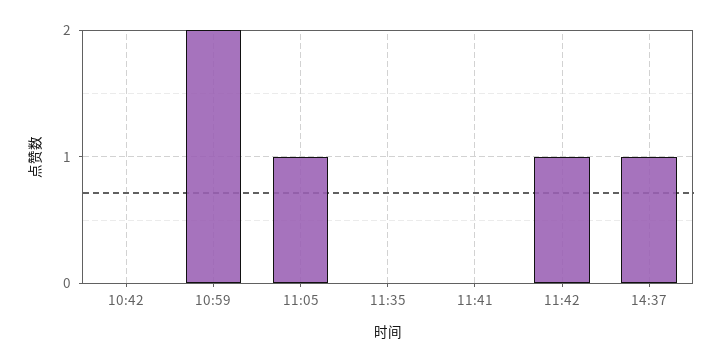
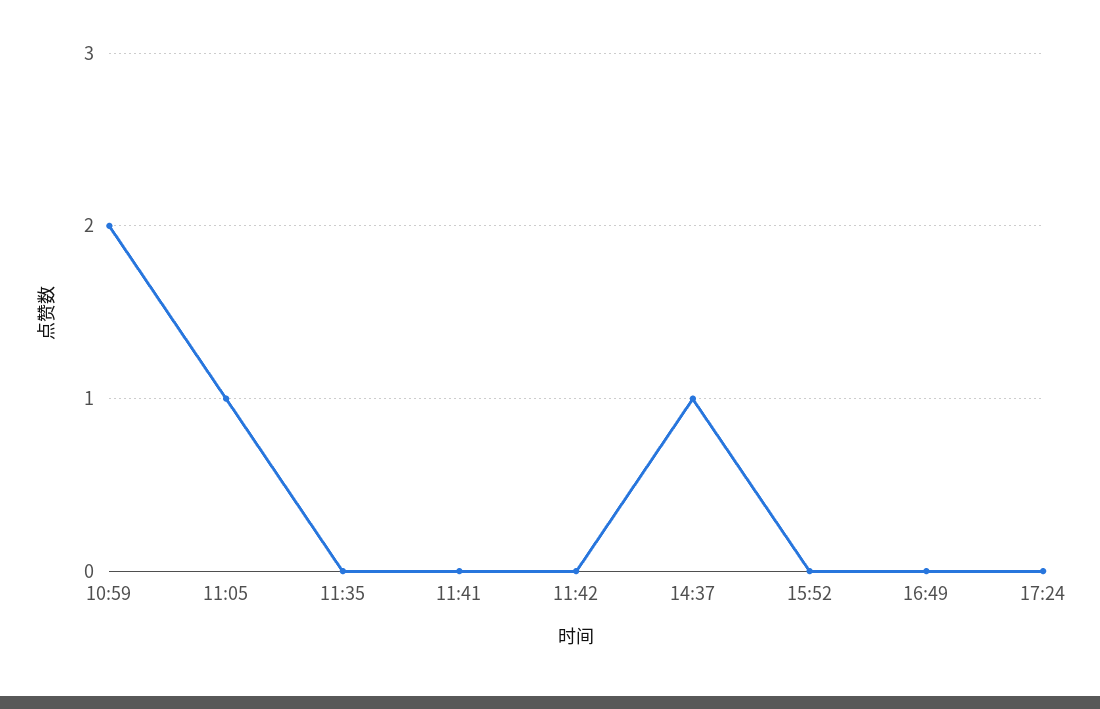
10:42: 0 -> none
11:42: 1 -> 0
15:52: none -> 0
16:49: none -> 0
17:24: none -> 0

